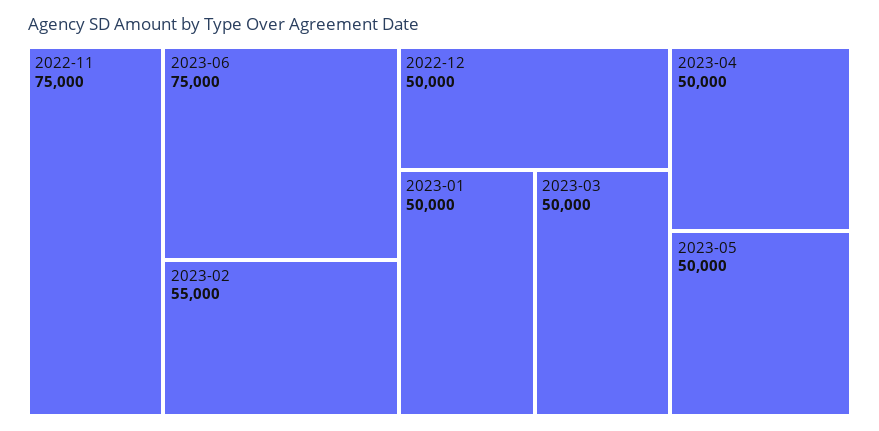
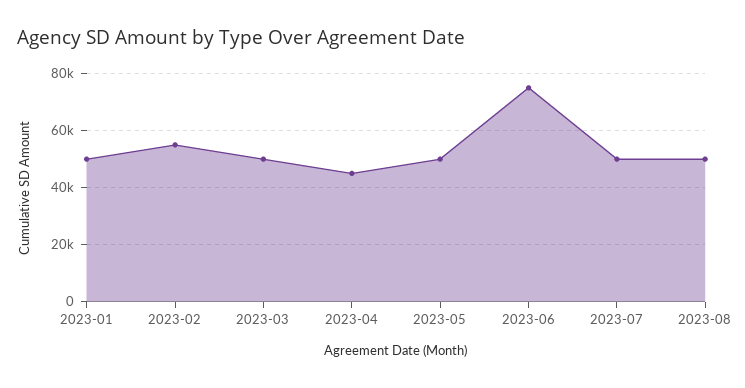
2022-11: 75000 -> none
2022-12: 50000 -> none
2023-04: 50000 -> 45000
2023-07: none -> 50000
2023-08: none -> 50000

